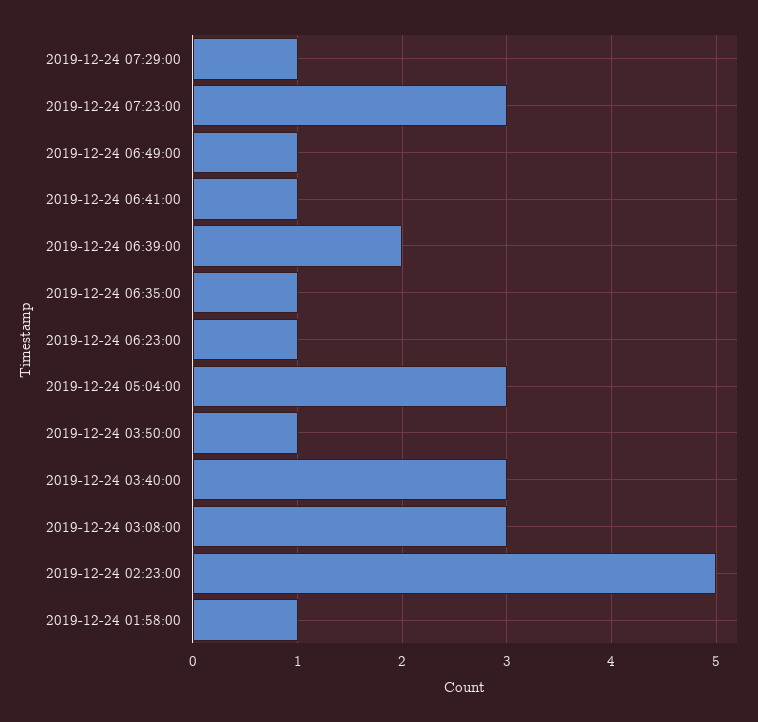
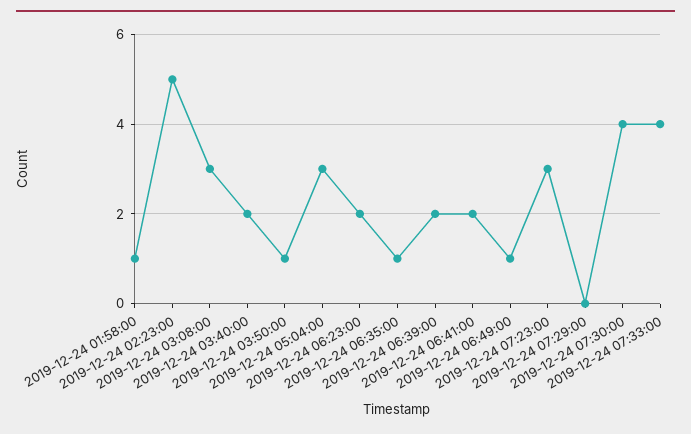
2019-12-24 07:29:00: 1 -> 0
2019-12-24 06:41:00: 1 -> 2
2019-12-24 06:23:00: 1 -> 2
2019-12-24 03:40:00: 3 -> 2
2019-12-24 07:30:00: none -> 4
2019-12-24 07:33:00: none -> 4

